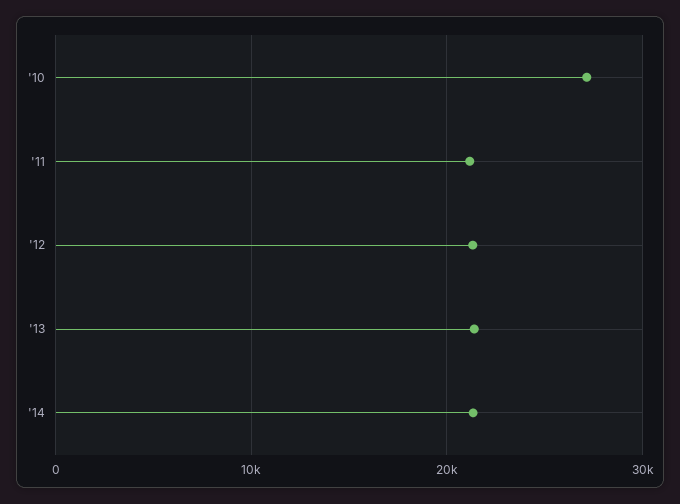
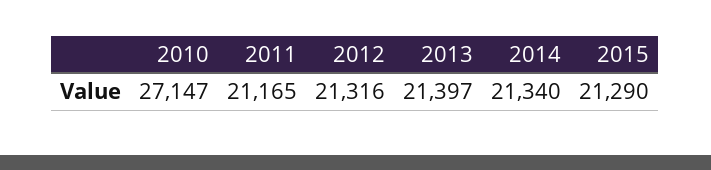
2015: none -> 21290

